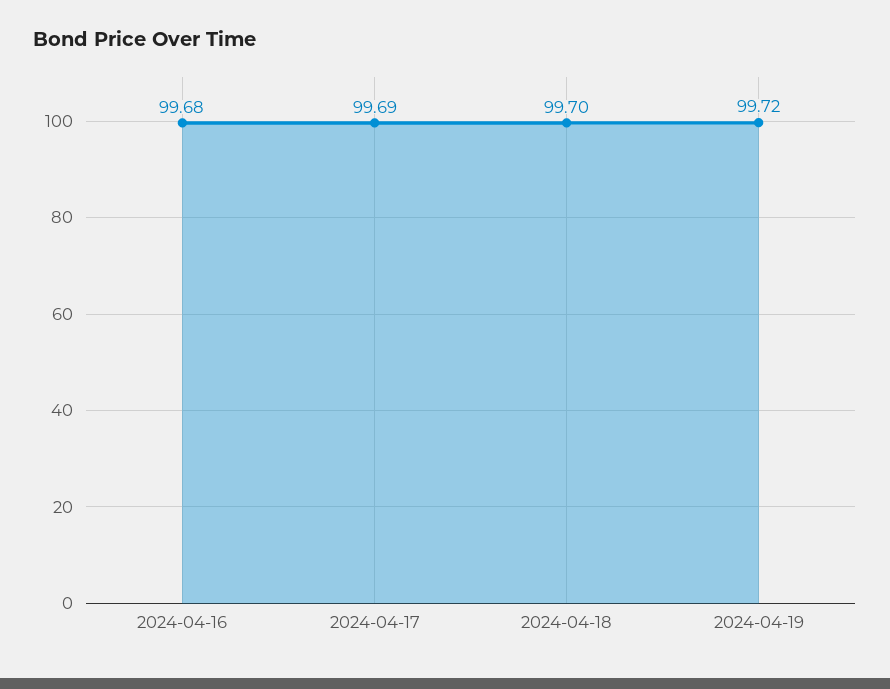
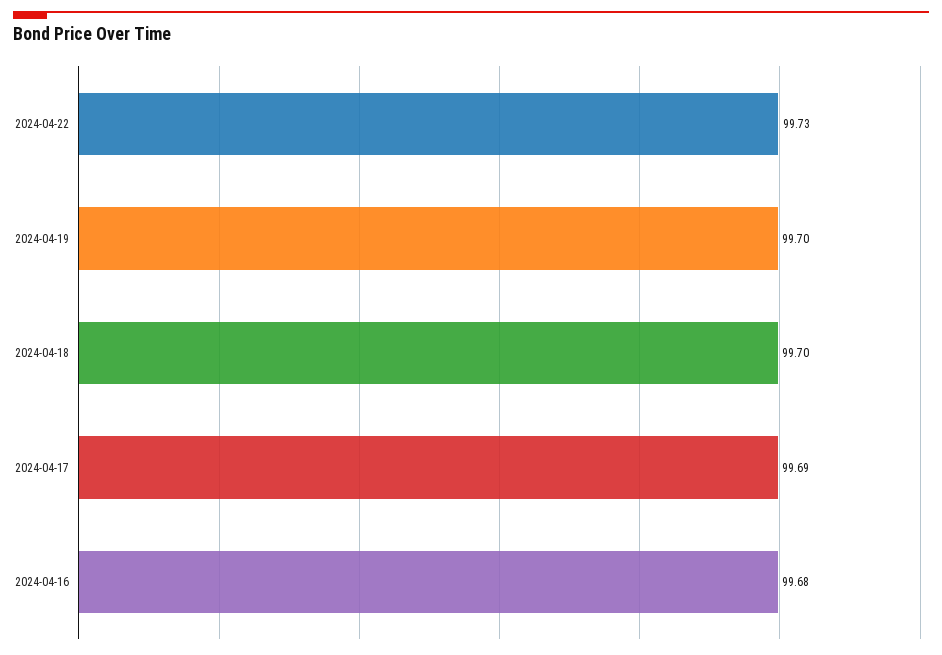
2024-04-19: 99.72 -> 99.7
2024-04-22: none -> 99.73

